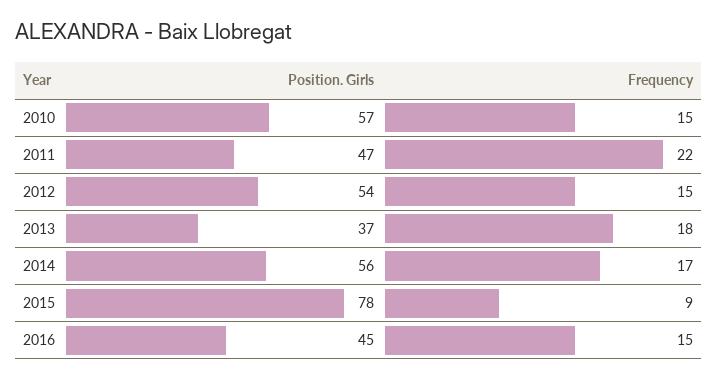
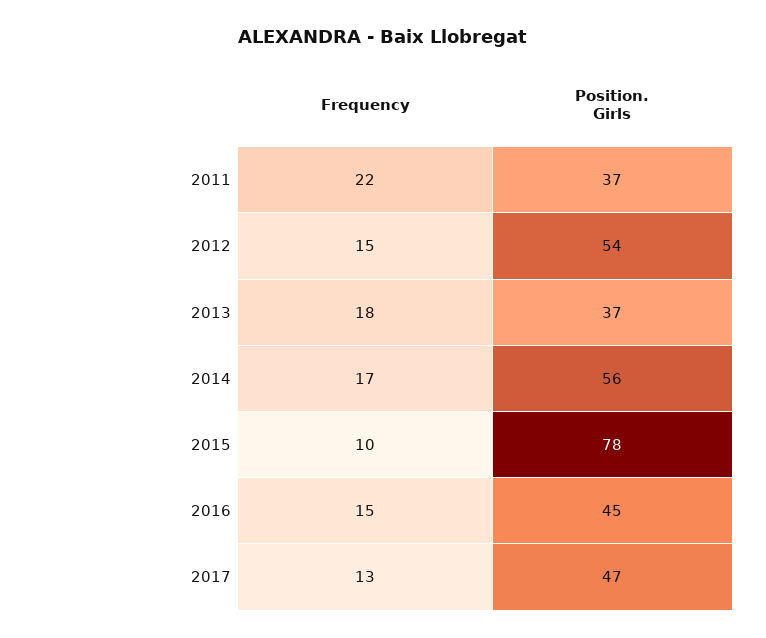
Position. Girls, 2010: 57 -> none
Frequency, 2010: 15 -> none
Position. Girls, 2011: 47 -> 37
Frequency, 2015: 9 -> 10
Frequency, 2017: none -> 13
Position. Girls, 2017: none -> 47

